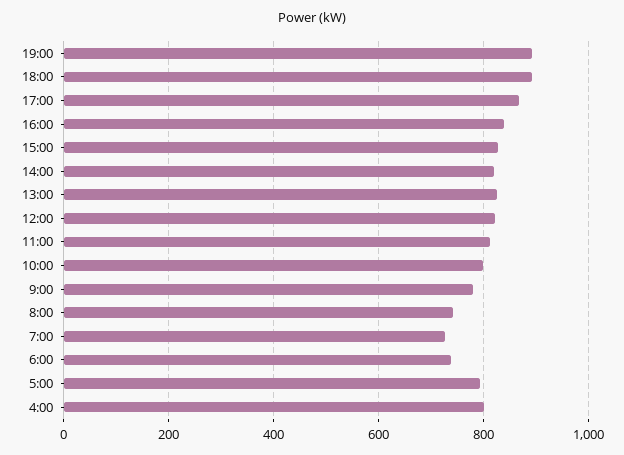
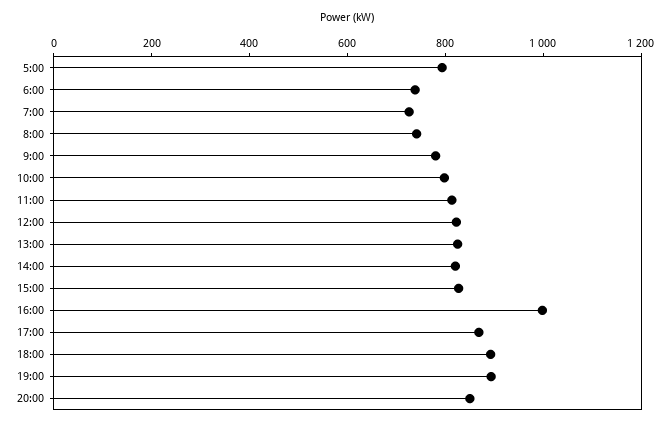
16:00: 840 -> 1000
4:00: 800 -> none
20:00: none -> 850

